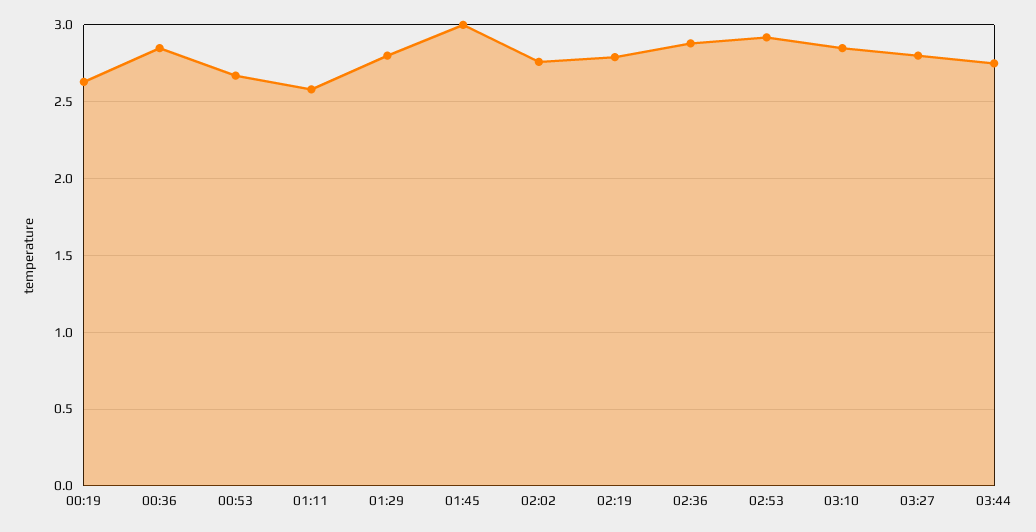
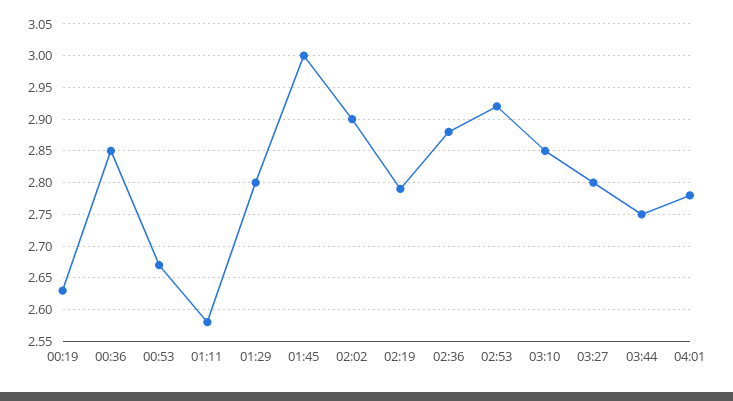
02:02: 2.75 -> 2.9
04:01: none -> 2.78

